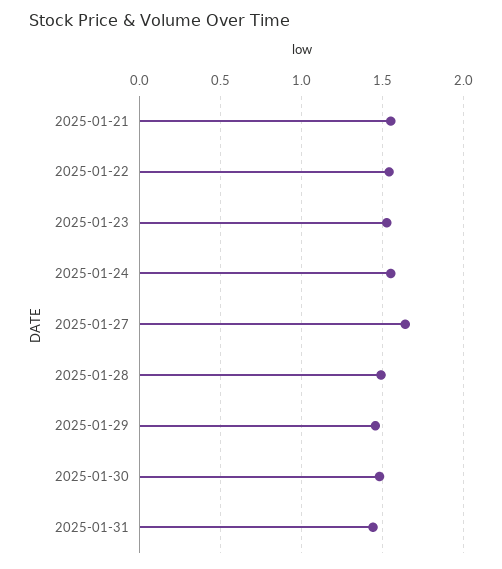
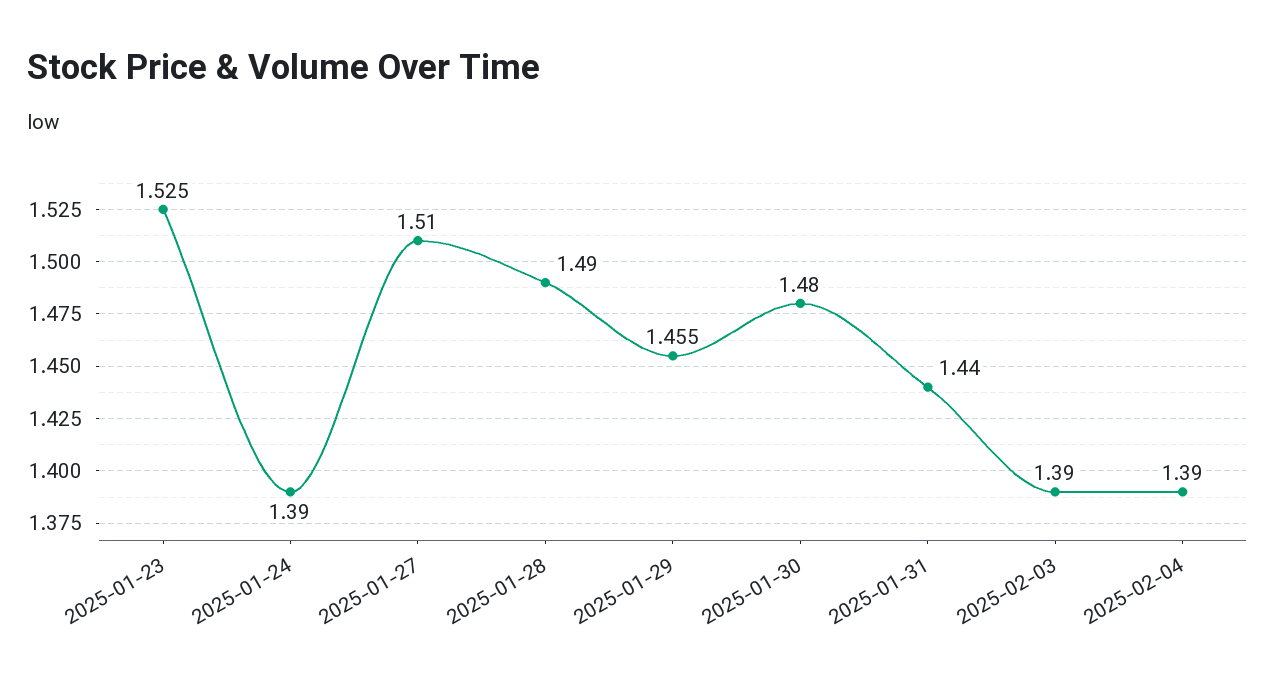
2025-01-21: 1.55 -> none
2025-01-22: 1.55 -> none
2025-01-24: 1.55 -> 1.39
2025-01-27: 1.65 -> 1.51
2025-02-03: none -> 1.39
2025-02-04: none -> 1.39

